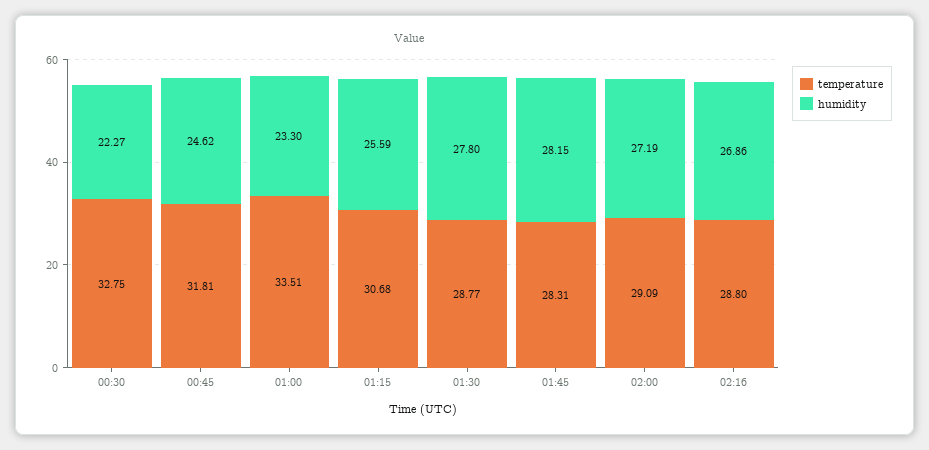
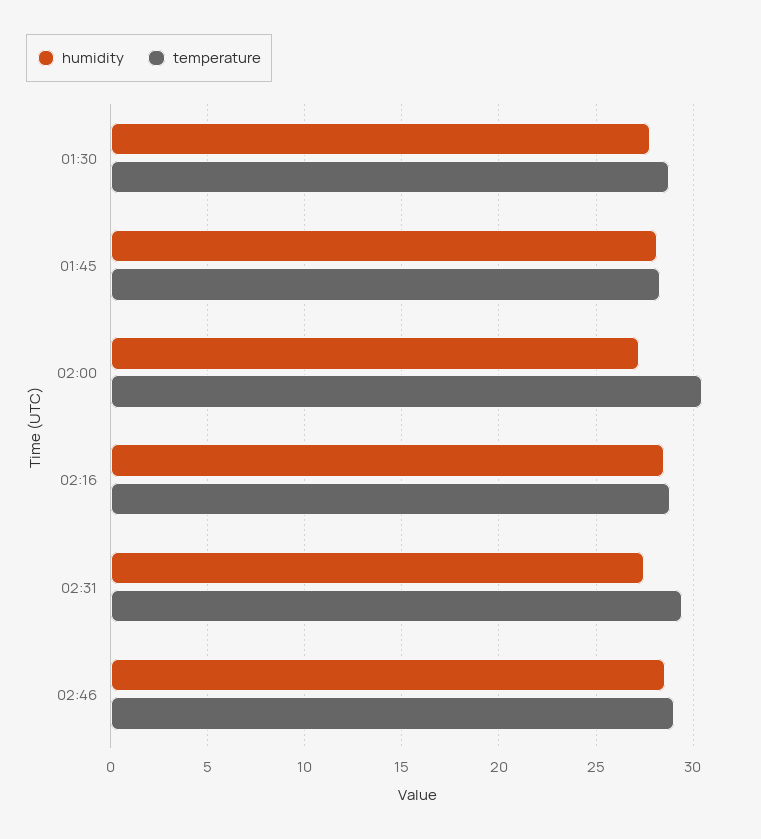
temperature, 00:30: 32.75 -> none
humidity, 00:30: 22.27 -> none
temperature, 00:45: 31.81 -> none
humidity, 00:45: 24.62 -> none
temperature, 01:00: 33.51 -> none
humidity, 01:00: 23.3 -> none
temperature, 01:15: 30.68 -> none
humidity, 01:15: 25.59 -> none
temperature, 02:00: 29.09 -> 30.5
humidity, 02:16: 26.86 -> 28.5
humidity, 02:31: none -> 27.5
temperature, 02:31: none -> 29.5
humidity, 02:46: none -> 28.5
temperature, 02:46: none -> 29

